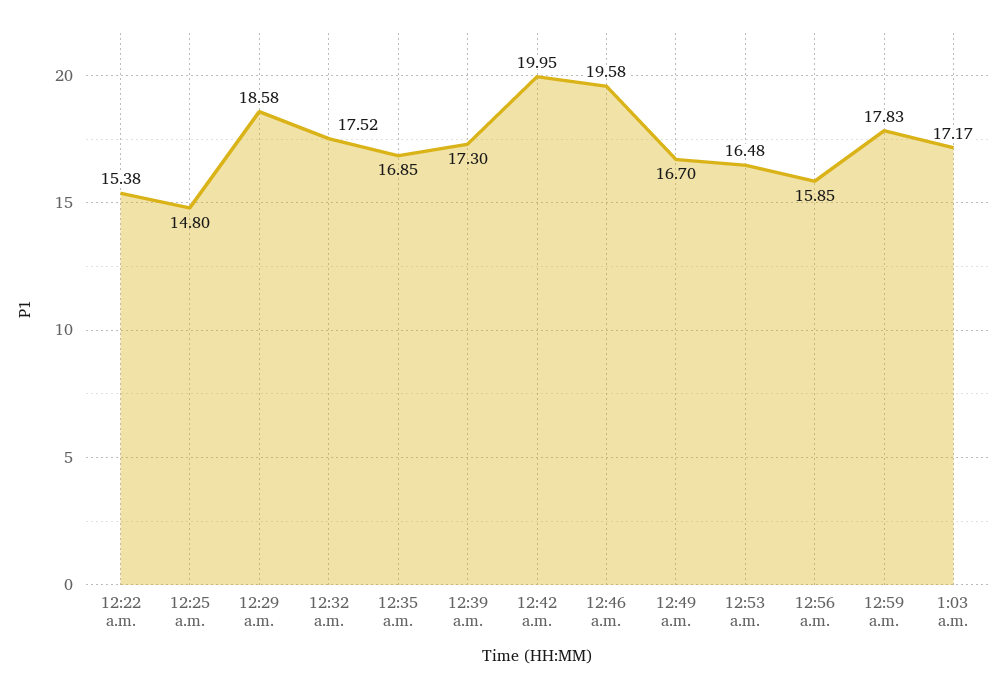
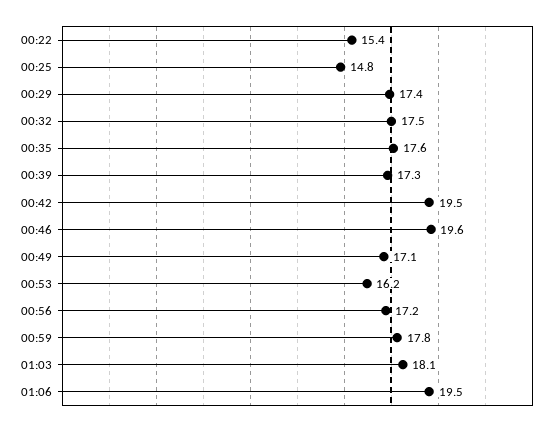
12:29 a.m.: 18.58 -> 17.4
12:35 a.m.: 16.85 -> 17.6
12:42 a.m.: 19.95 -> 19.5
12:49 a.m.: 16.7 -> 17.1
12:53 a.m.: 16.48 -> 16.2
12:56 a.m.: 15.85 -> 17.2
1:03 a.m.: 17.17 -> 18.1
01:06: none -> 19.5

